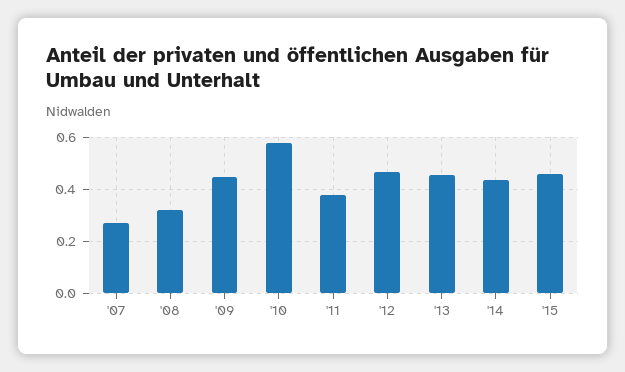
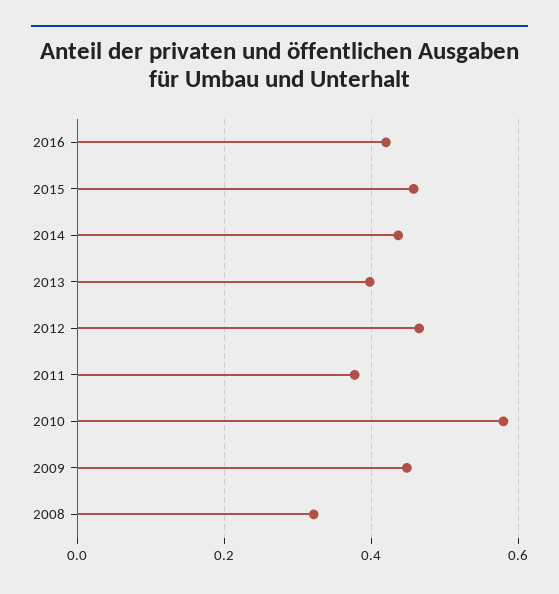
'07: 0.275 -> none
'13: 0.45 -> 0.4
2016: none -> 0.42

